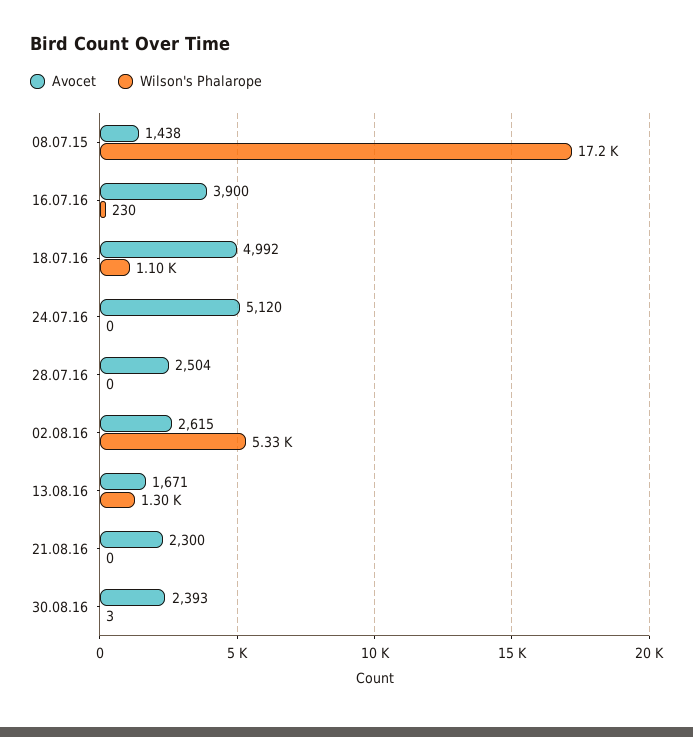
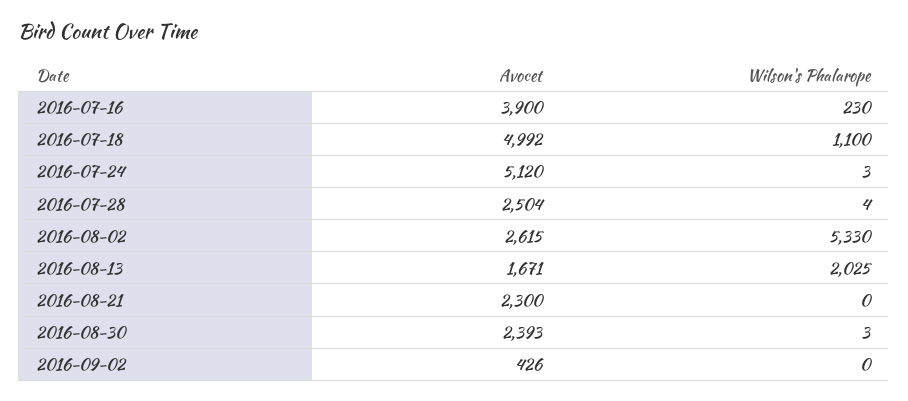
Avocet, 08.07.15: 1438 -> none
Wilson's Phalarope, 08.07.15: 17200 -> none
Wilson's Phalarope, 24.07.16: 0 -> 3
Wilson's Phalarope, 28.07.16: 0 -> 4
Wilson's Phalarope, 13.08.16: 1300 -> 2025
Avocet, 2016-09-02: none -> 426
Wilson's Phalarope, 2016-09-02: none -> 0

